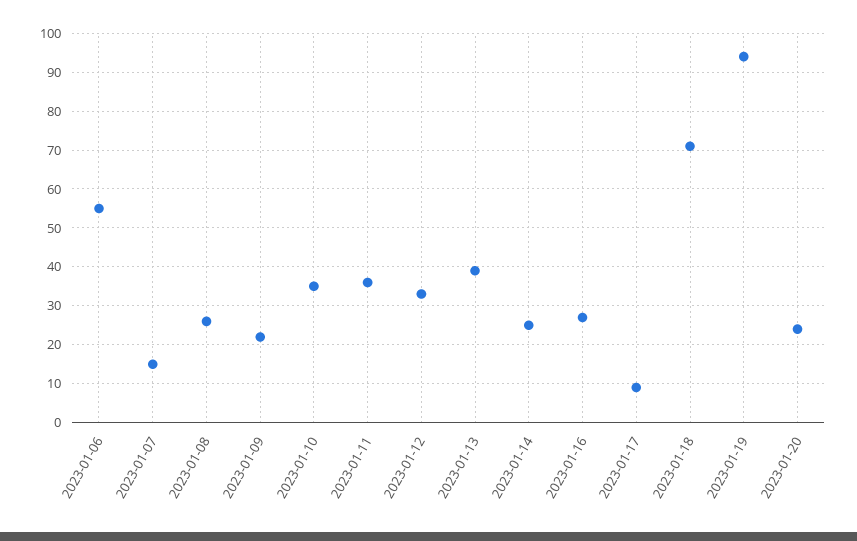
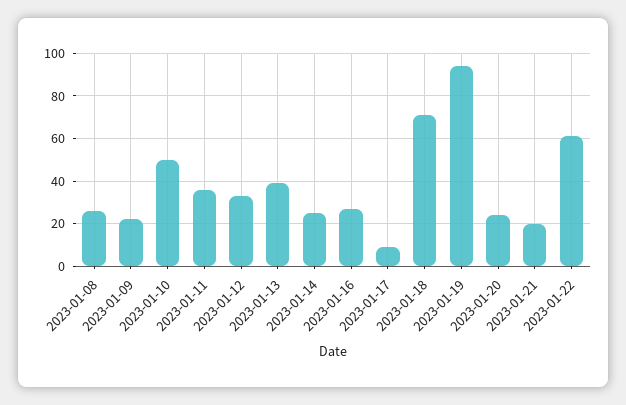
2023-01-06: 55 -> none
2023-01-07: 15 -> none
2023-01-10: 35 -> 50
2023-01-21: none -> 20
2023-01-22: none -> 60

